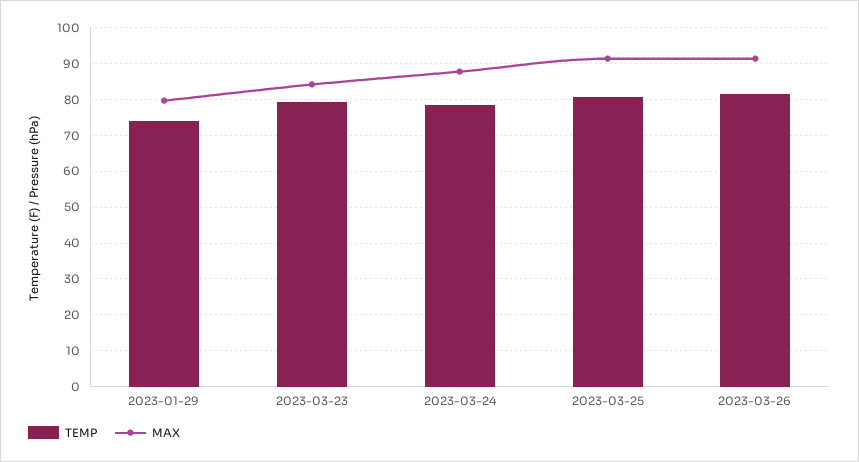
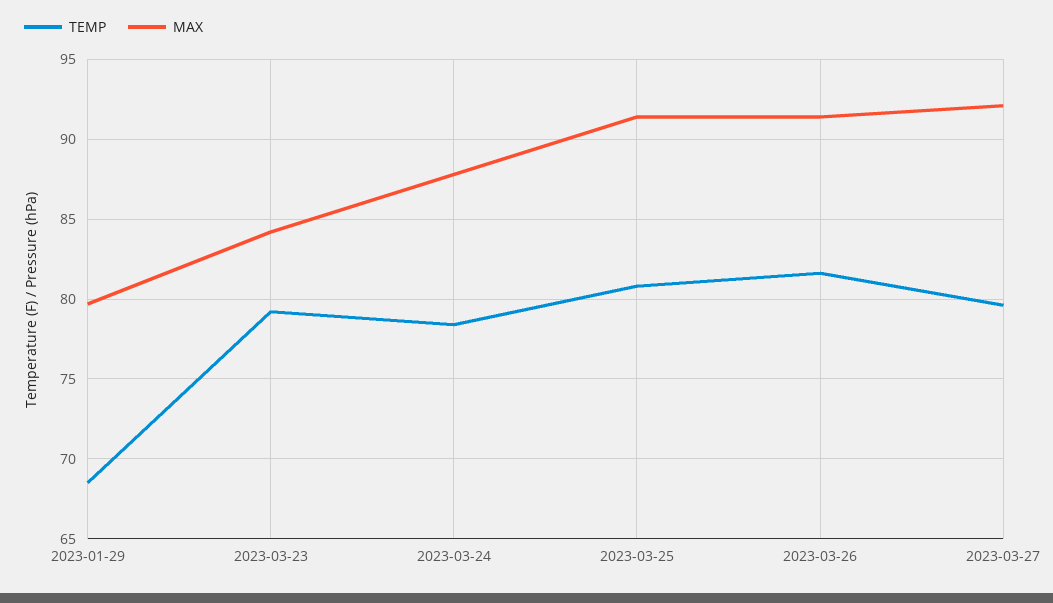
TEMP, 2023-01-29: 74 -> 68.5
TEMP, 2023-03-27: none -> 79.5
MAX, 2023-03-27: none -> 92

